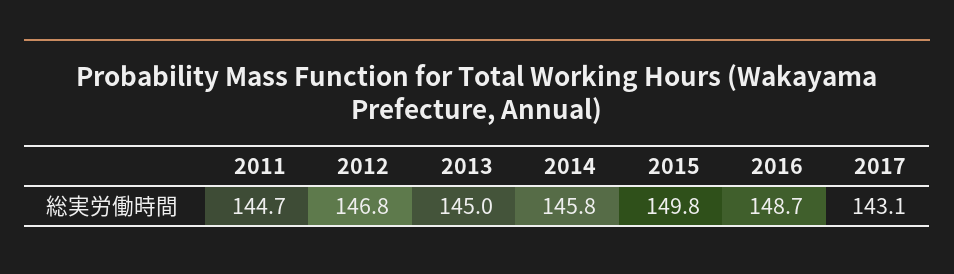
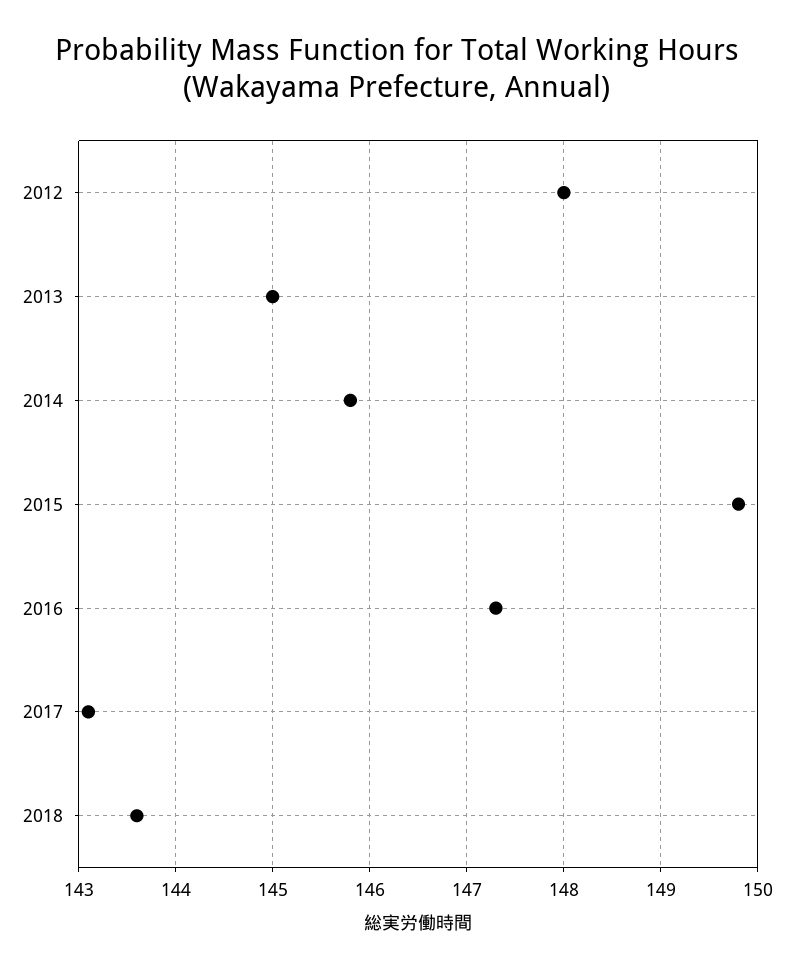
2011: 144.7 -> none
2012: 146.8 -> 148
2016: 148.7 -> 147.3
2018: none -> 143.6

